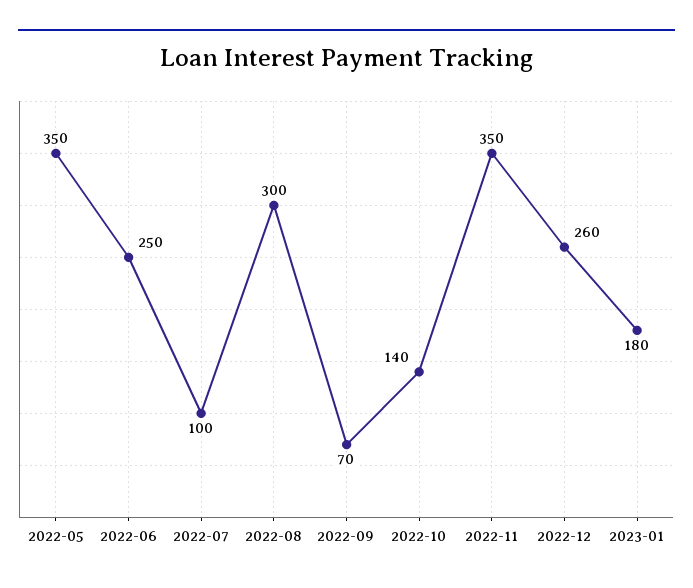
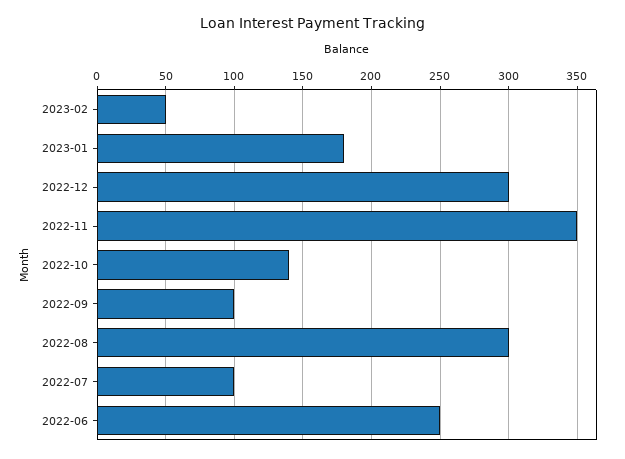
2022-05: 350 -> none
2022-09: 70 -> 100
2022-12: 260 -> 300
2023-02: none -> 50

